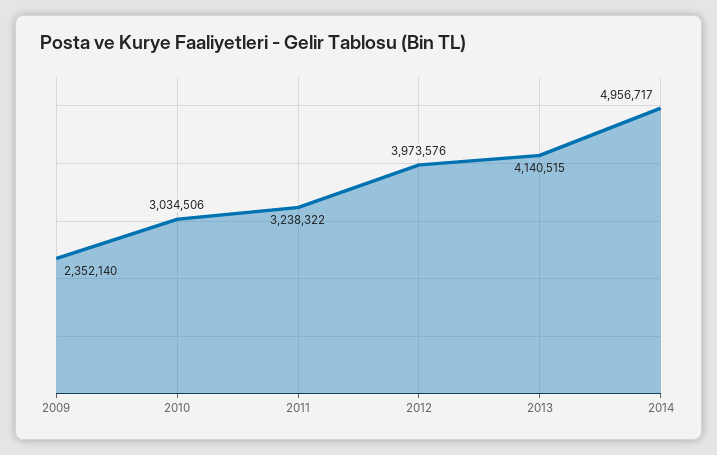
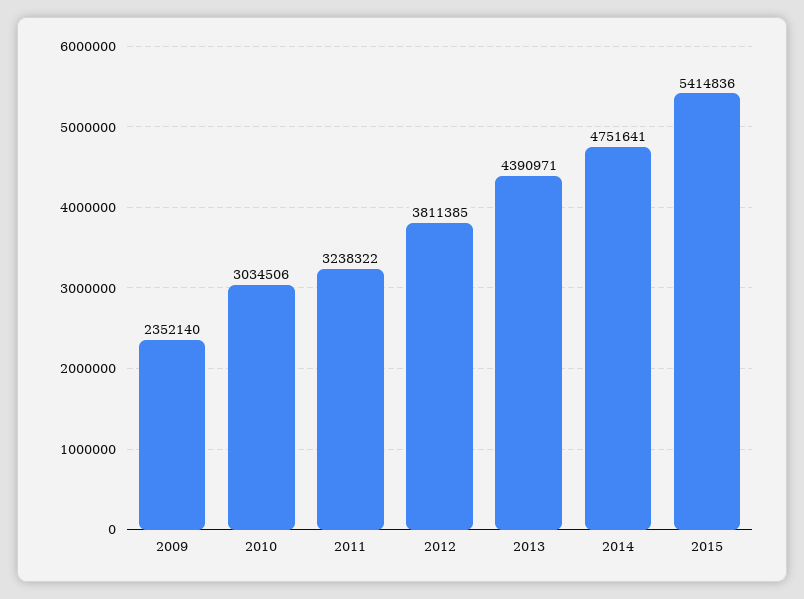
2012: 3973576 -> 3811385
2013: 4140515 -> 4390971
2014: 4956717 -> 4751641
2015: none -> 5414836

